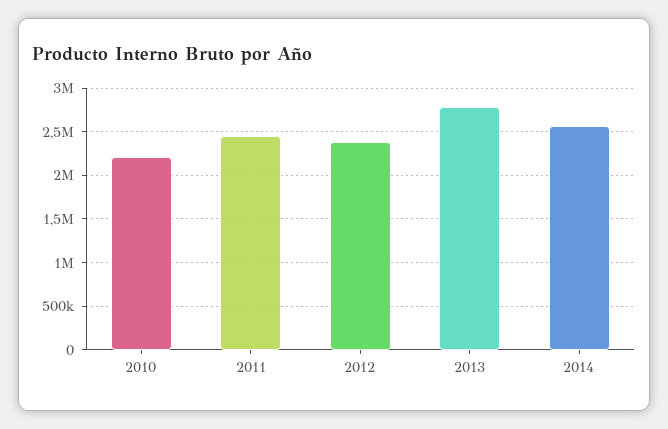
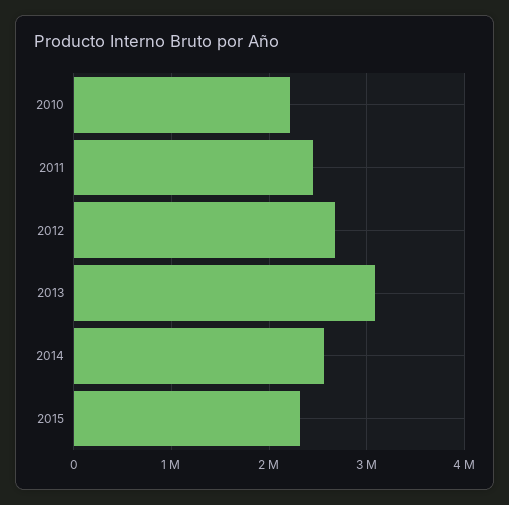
2012: 2400000 -> 2700000
2013: 2800000 -> 3100000
2015: none -> 2300000

